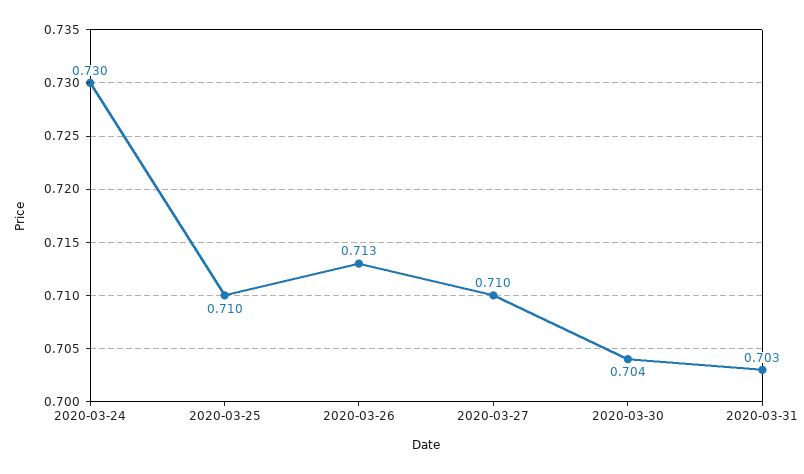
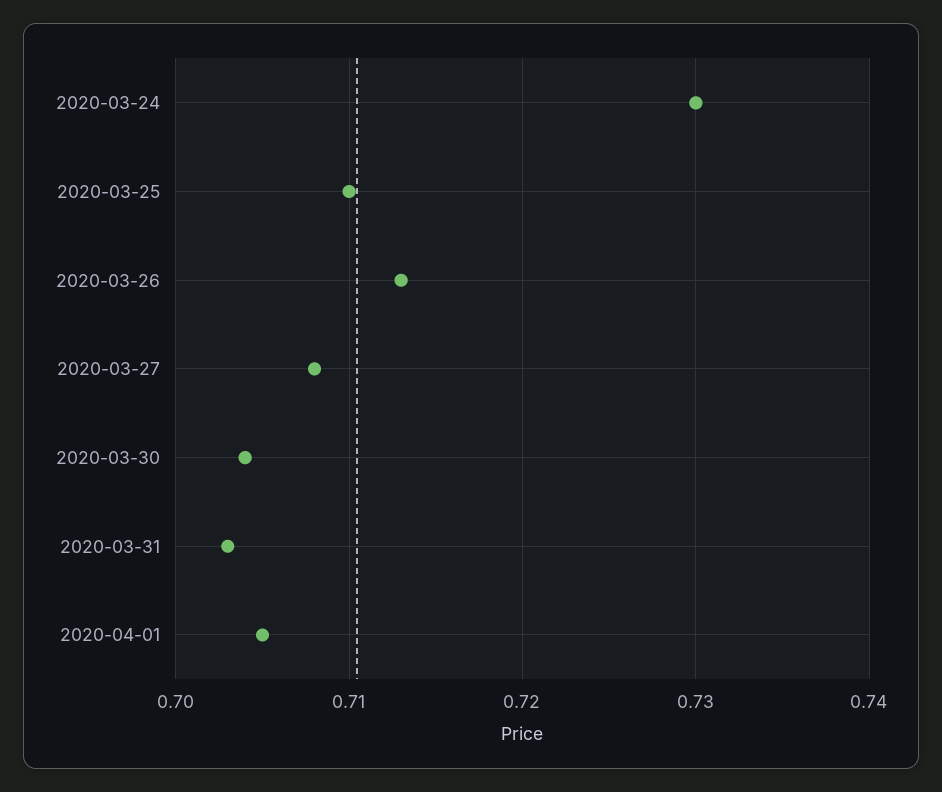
2020-03-27: 0.71 -> 0.708
2020-04-01: none -> 0.705

